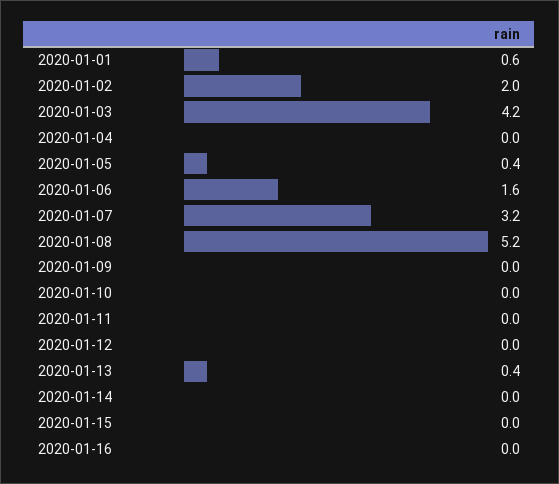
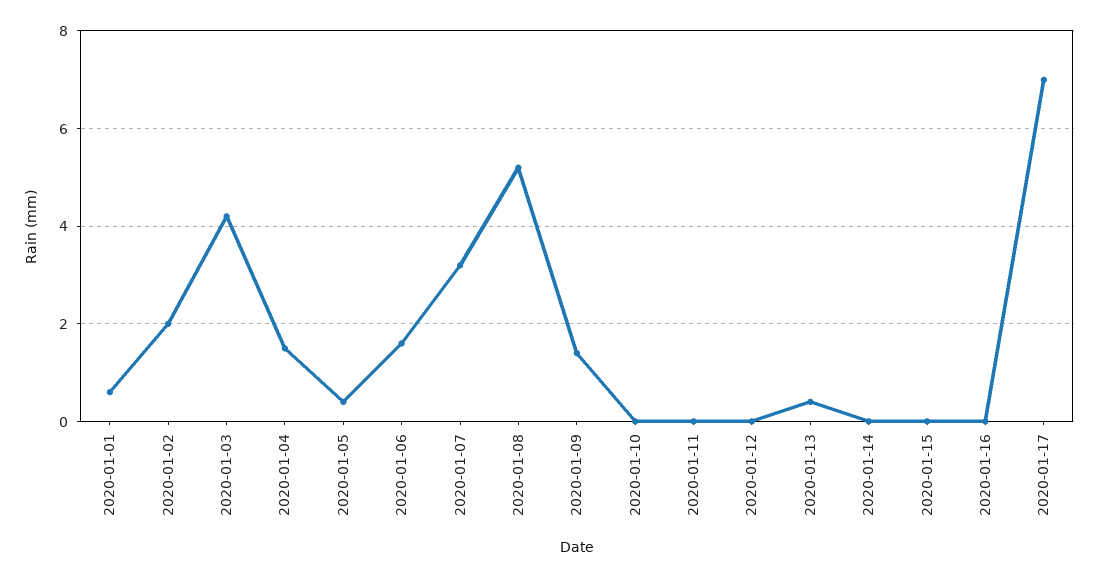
2020-01-04: 0 -> 1.5
2020-01-09: 0 -> 1.5
2020-01-17: none -> 7

